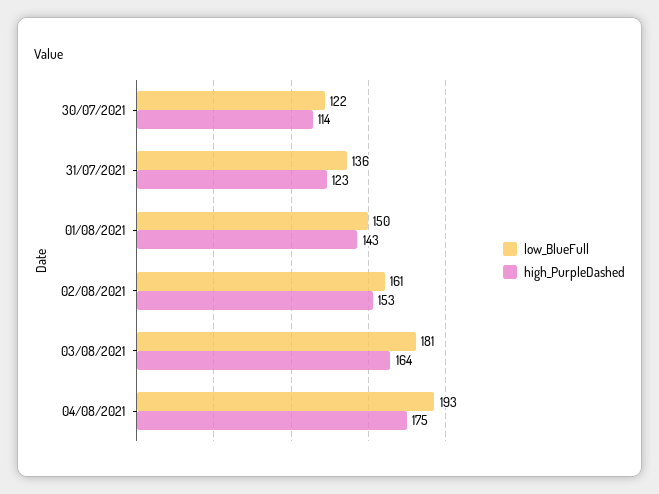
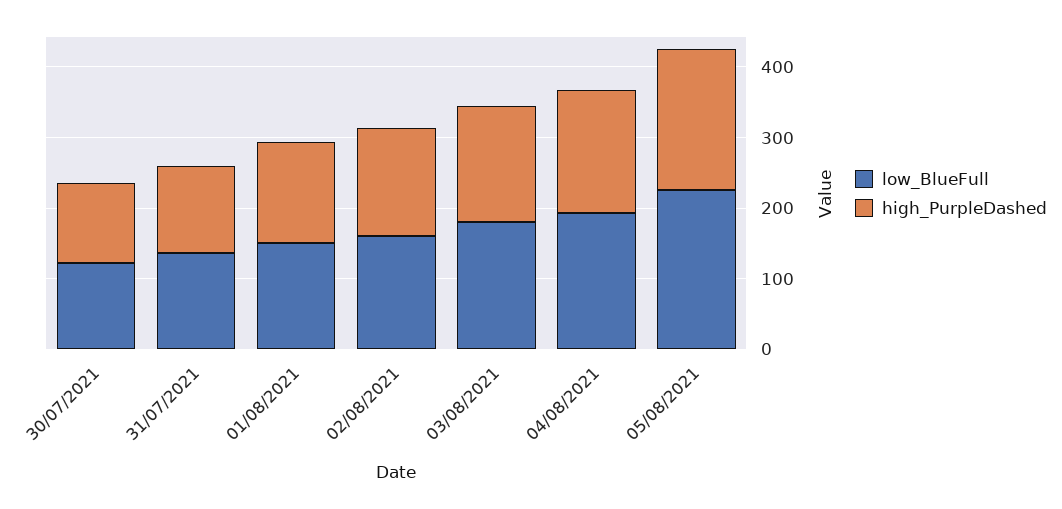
low_BlueFull, 05/08/2021: none -> 220
high_PurpleDashed, 05/08/2021: none -> 200

